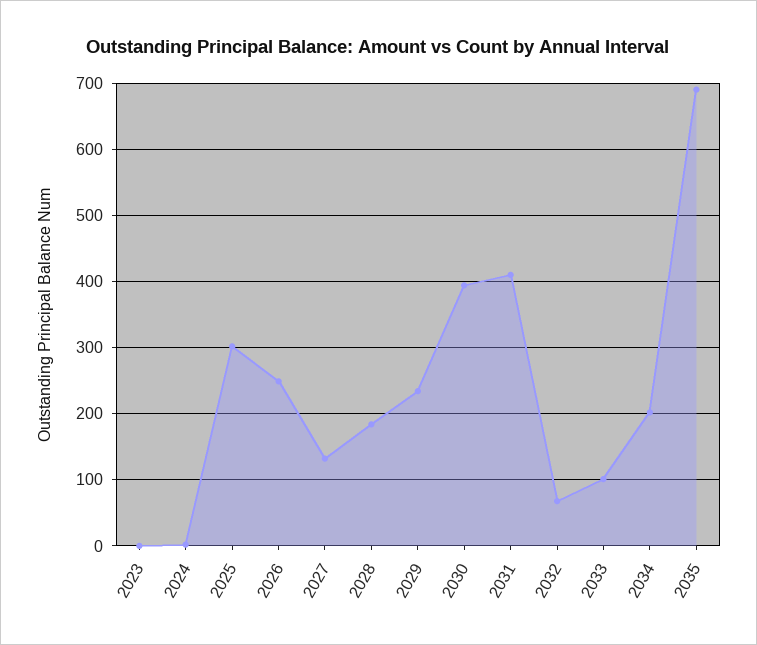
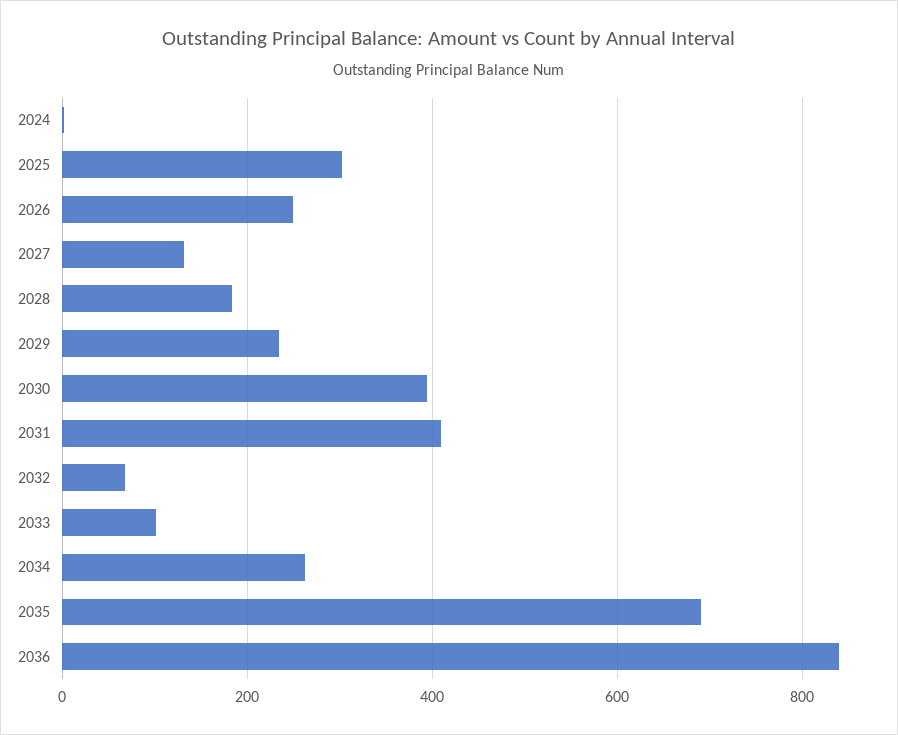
2023: 0 -> none
2034: 200 -> 260
2036: none -> 840

